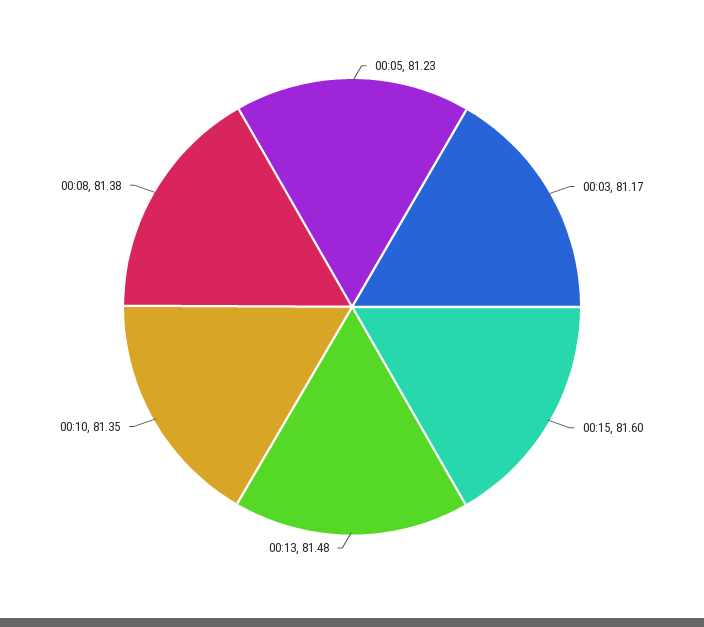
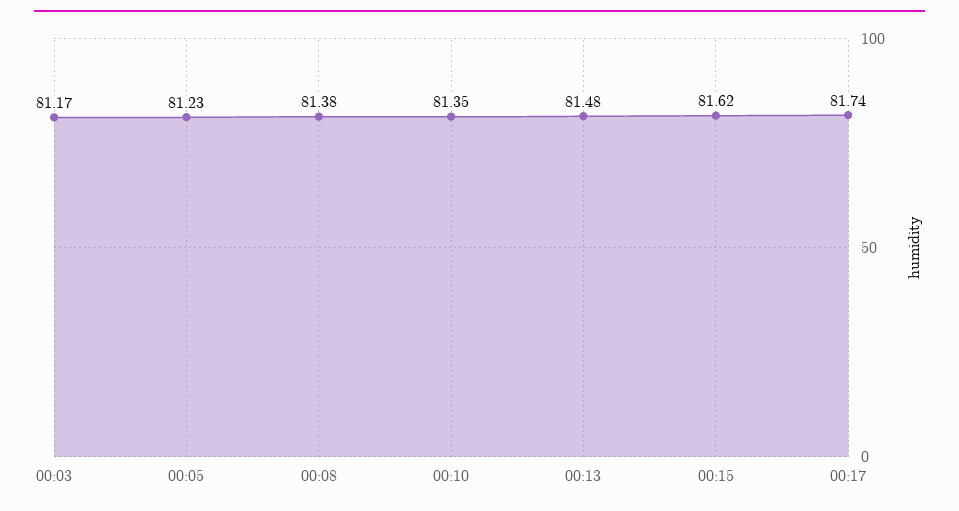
00:15: 81.6 -> 81.62
00:17: none -> 81.74

